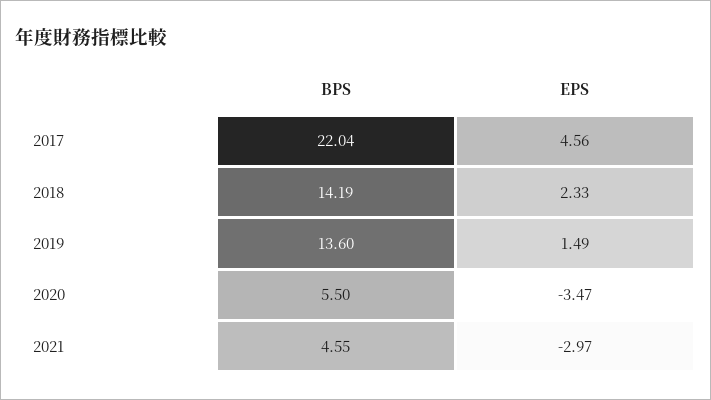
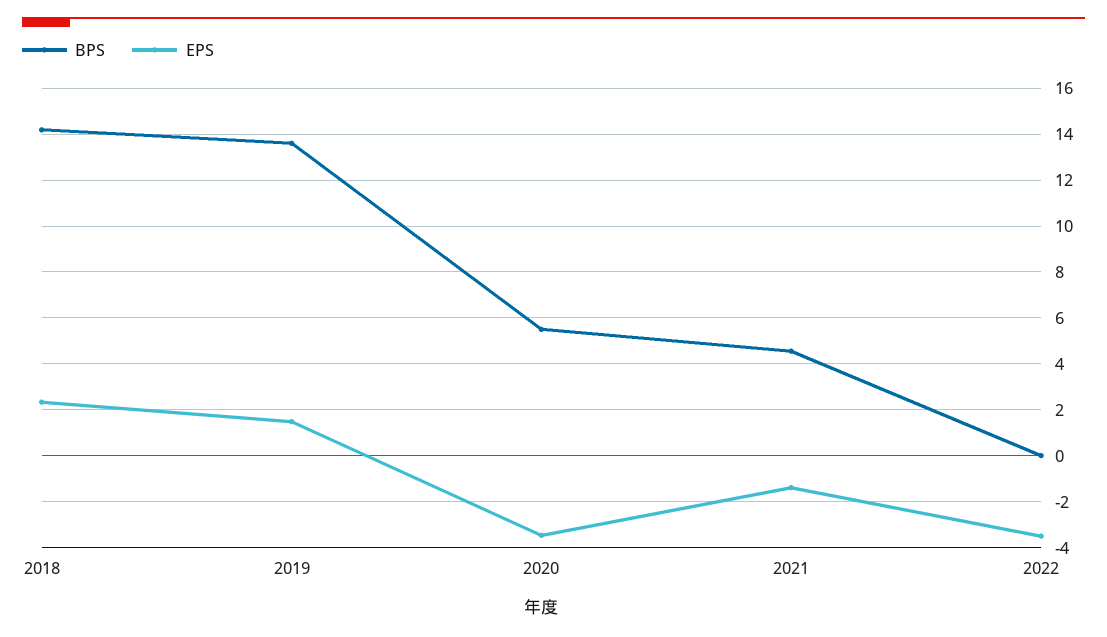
BPS, 2017: 22.04 -> none
EPS, 2017: 4.56 -> none
EPS, 2021: -2.97 -> -1.5
BPS, 2022: none -> 0
EPS, 2022: none -> -3.5

